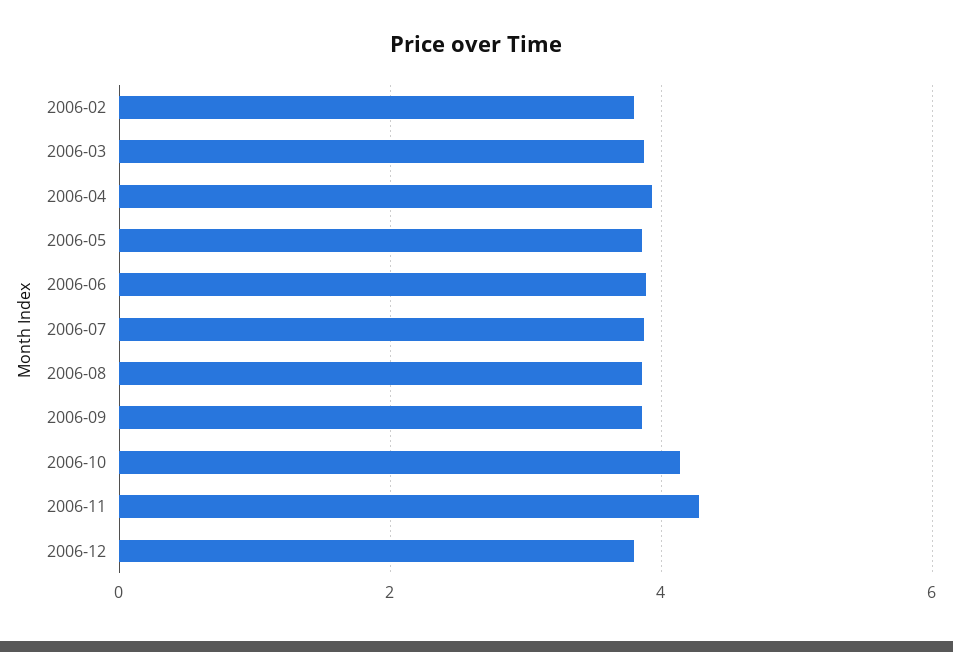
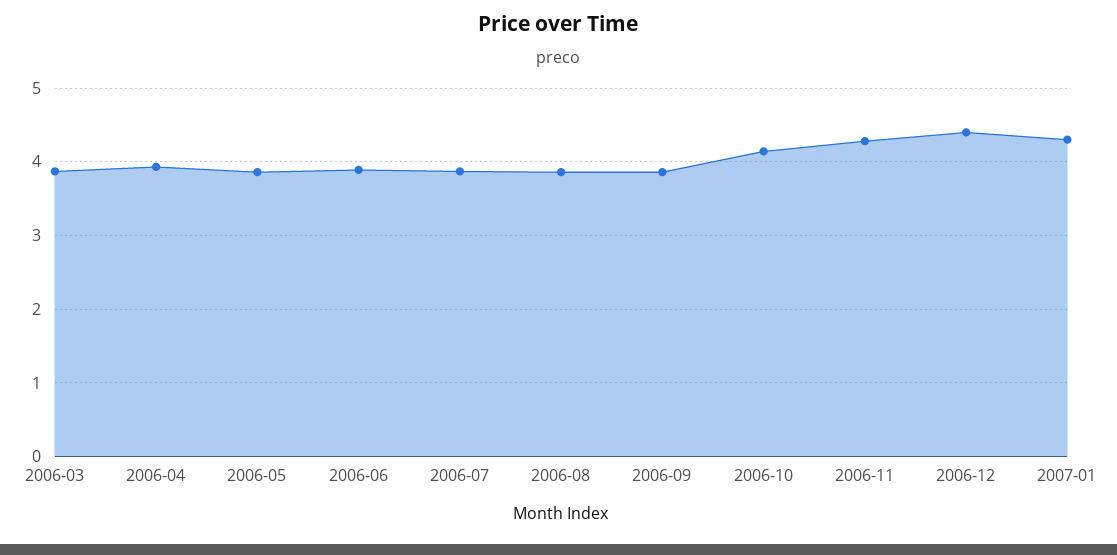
2006-02: 3.8 -> none
2006-12: 3.8 -> 4.4
2007-01: none -> 4.3

